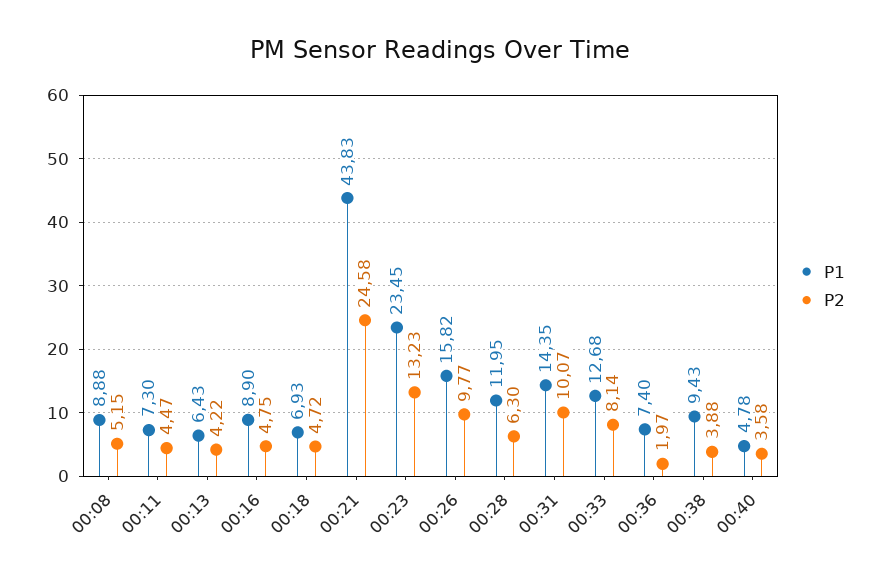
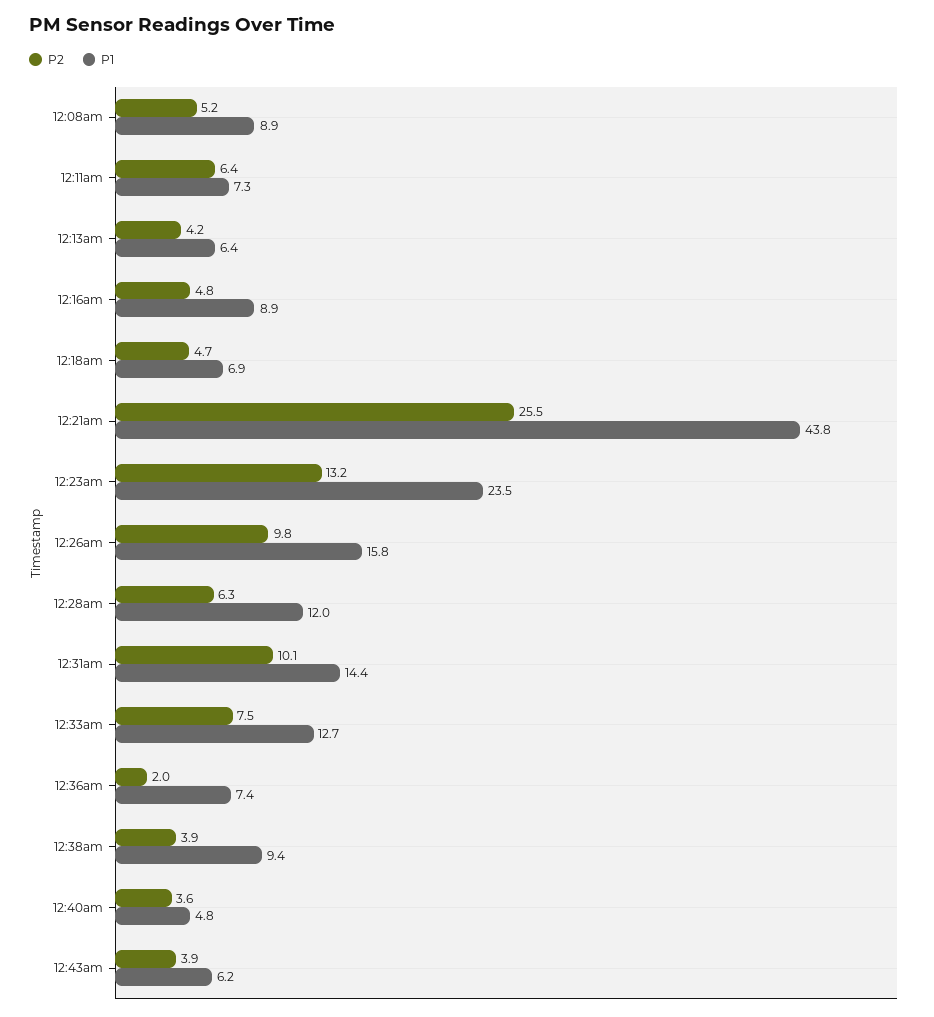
P2, 00:11: 4.47 -> 6.4
P2, 00:21: 24.58 -> 25.5
P2, 00:33: 8.14 -> 7.5
P2, 12:43am: none -> 3.9
P1, 12:43am: none -> 6.2

